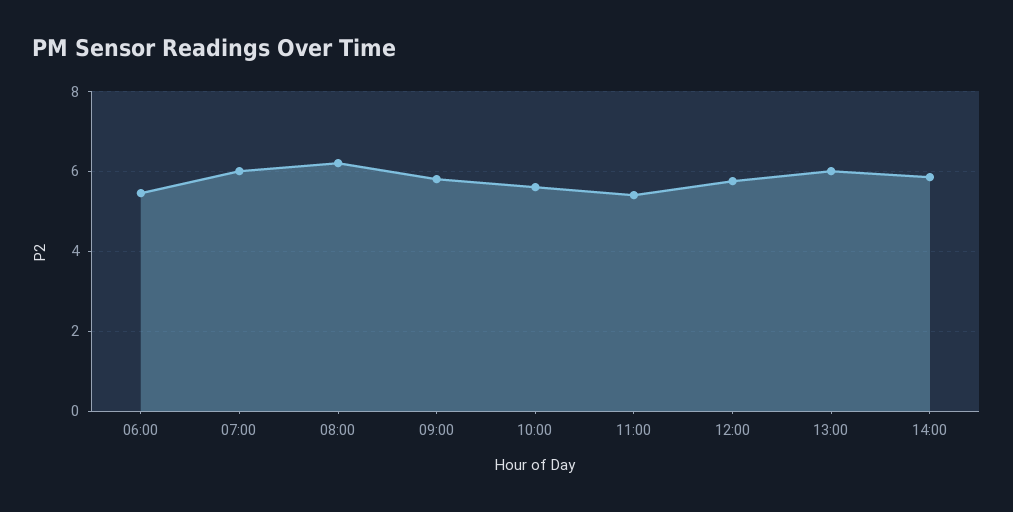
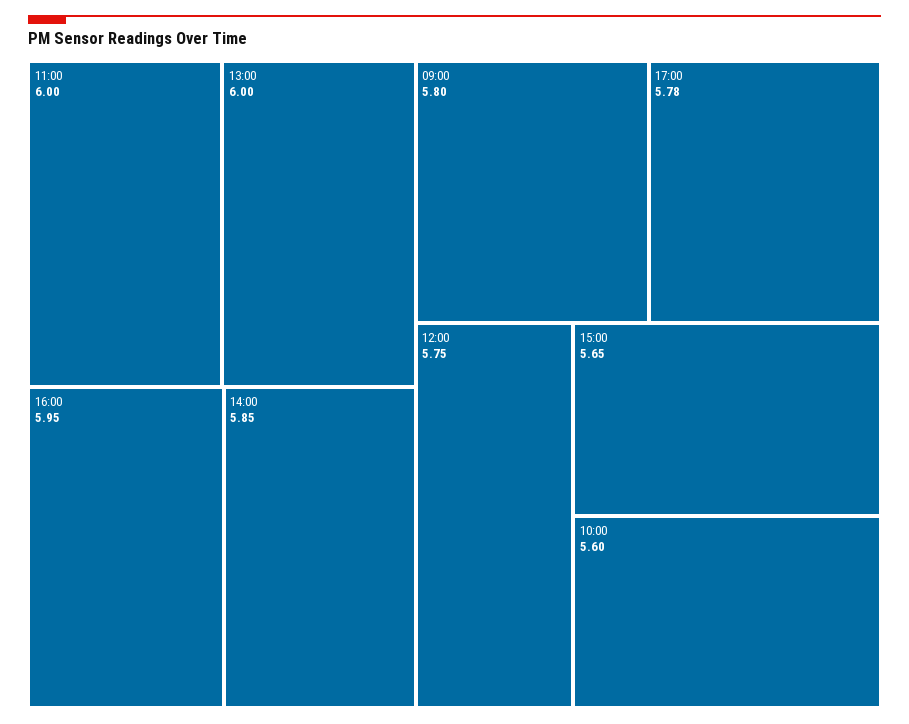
06:00: 5.4 -> none
07:00: 6 -> none
08:00: 6.2 -> none
11:00: 5.4 -> 6
16:00: none -> 5.95
17:00: none -> 5.78
15:00: none -> 5.65

